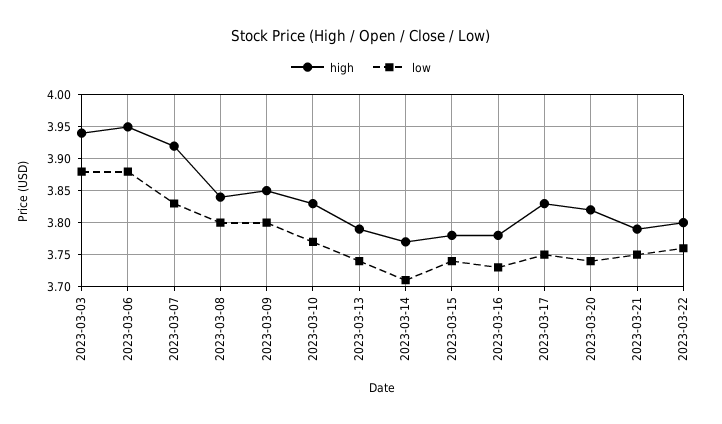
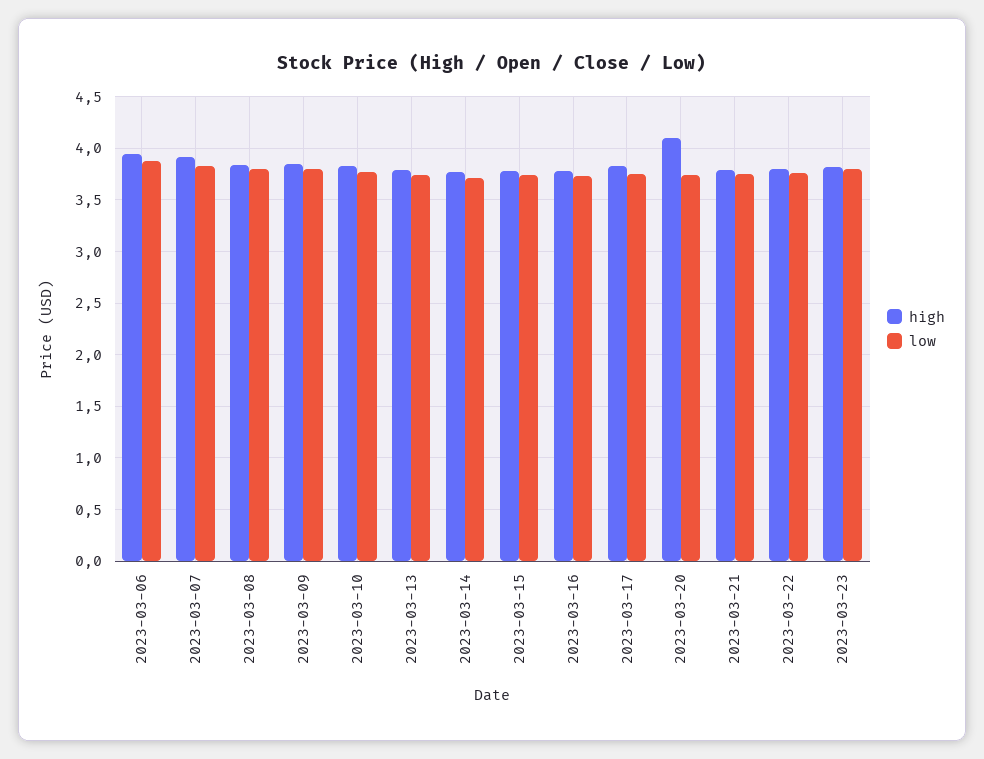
high, 2023-03-03: 3.94 -> none
low, 2023-03-03: 3.88 -> none
high, 2023-03-20: 3.82 -> 4.1
high, 2023-03-23: none -> 3.8
low, 2023-03-23: none -> 3.8

